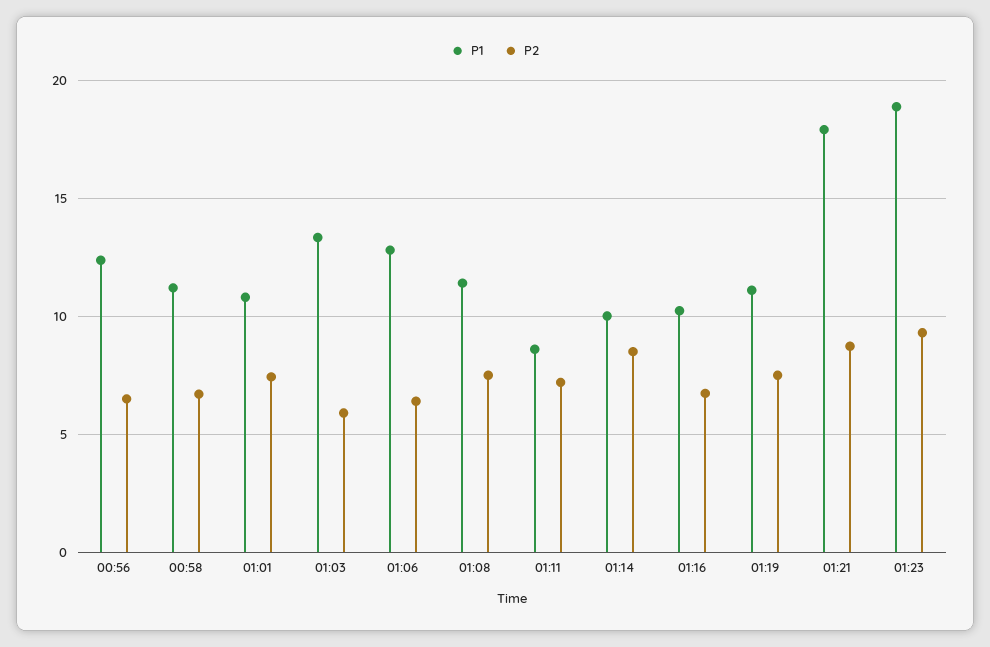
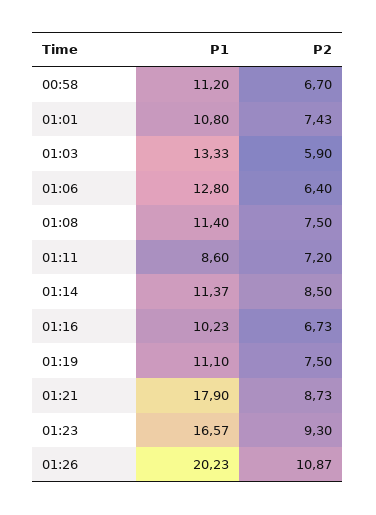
P1, 00:56: 12.5 -> none
P2, 00:56: 6.5 -> none
P1, 01:14: 10 -> 11.37
P1, 01:23: 19 -> 16.57
P1, 01:26: none -> 20.23
P2, 01:26: none -> 10.87

